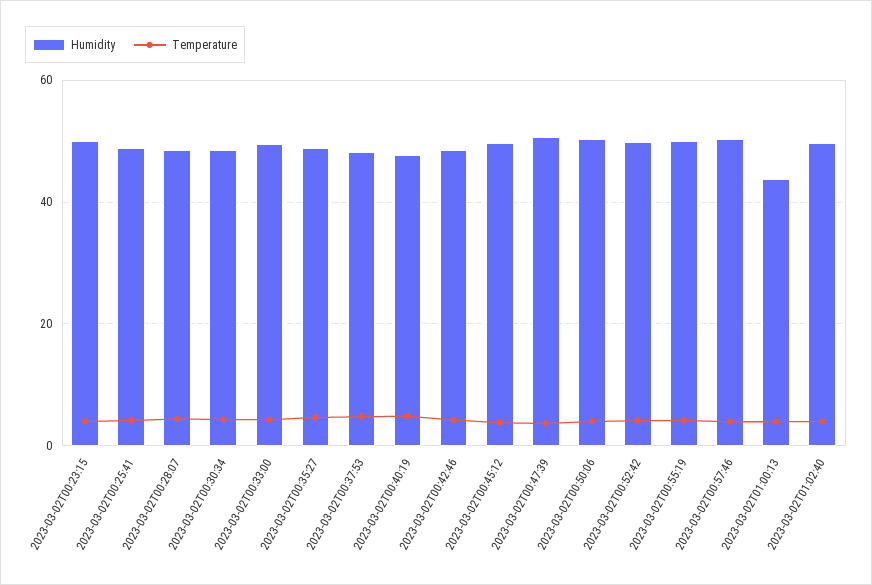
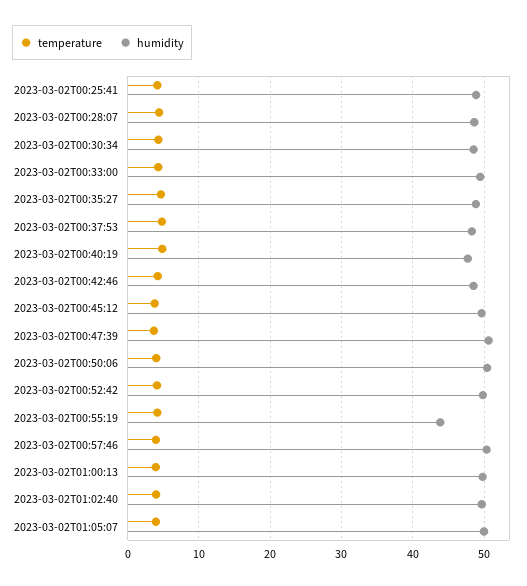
Humidity, 2023-03-02T00:23:15: 50 -> none
Temperature, 2023-03-02T00:23:15: 4 -> none
Humidity, 2023-03-02T00:55:19: 50 -> 44
Humidity, 2023-03-02T01:00:13: 44 -> 50
Temperature, 2023-03-02T01:05:07: none -> 4
Humidity, 2023-03-02T01:05:07: none -> 50

